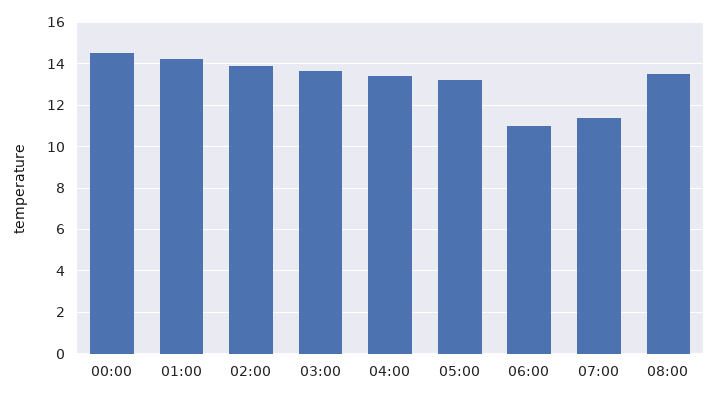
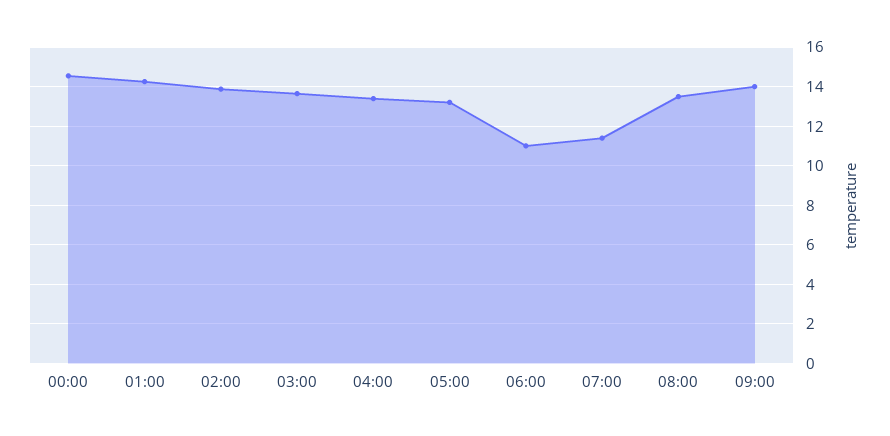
09:00: none -> 14

